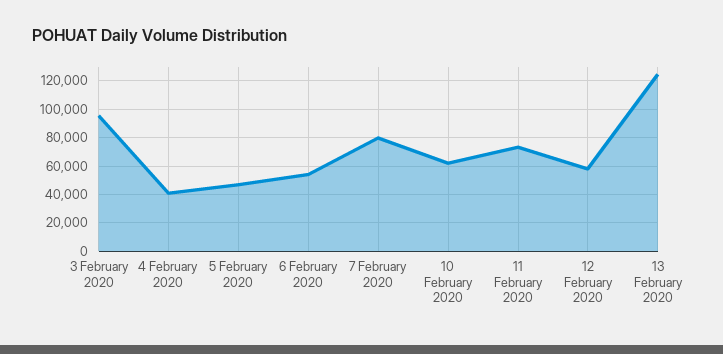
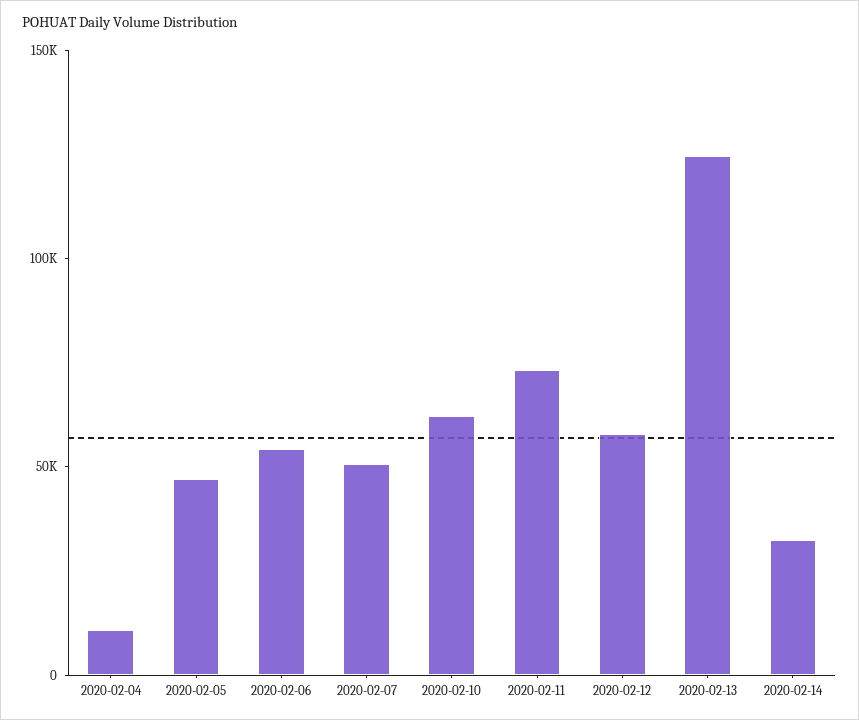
3 February 2020: 95000 -> none
4 February 2020: 40000 -> 10000
7 February 2020: 80000 -> 50000
2020-02-14: none -> 30000

